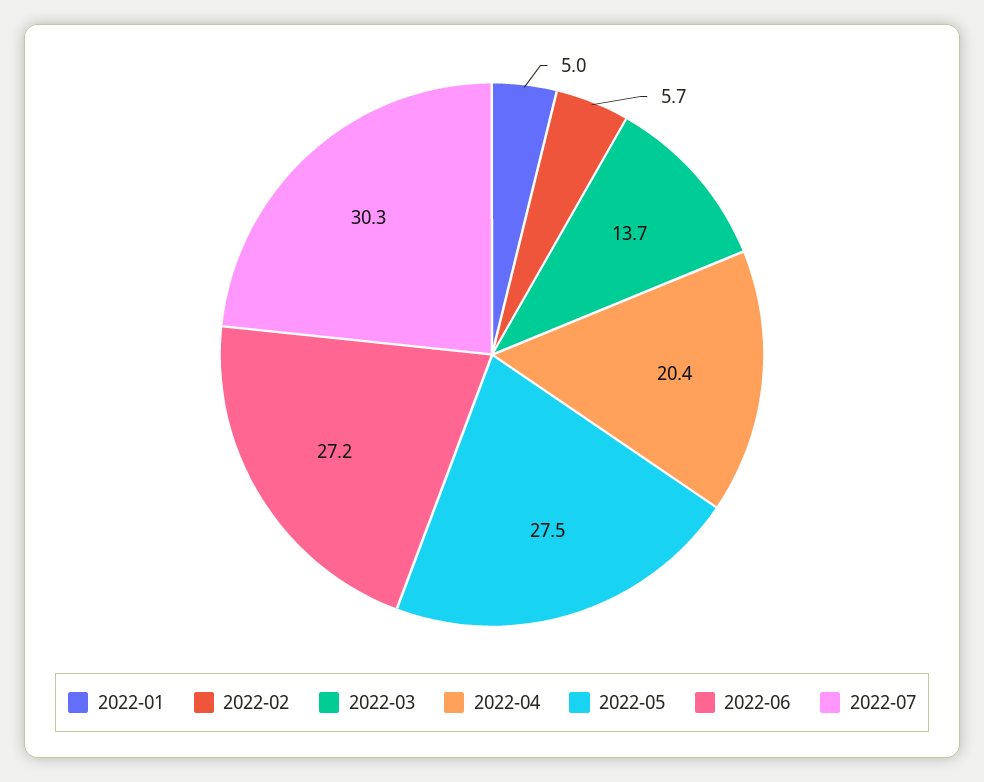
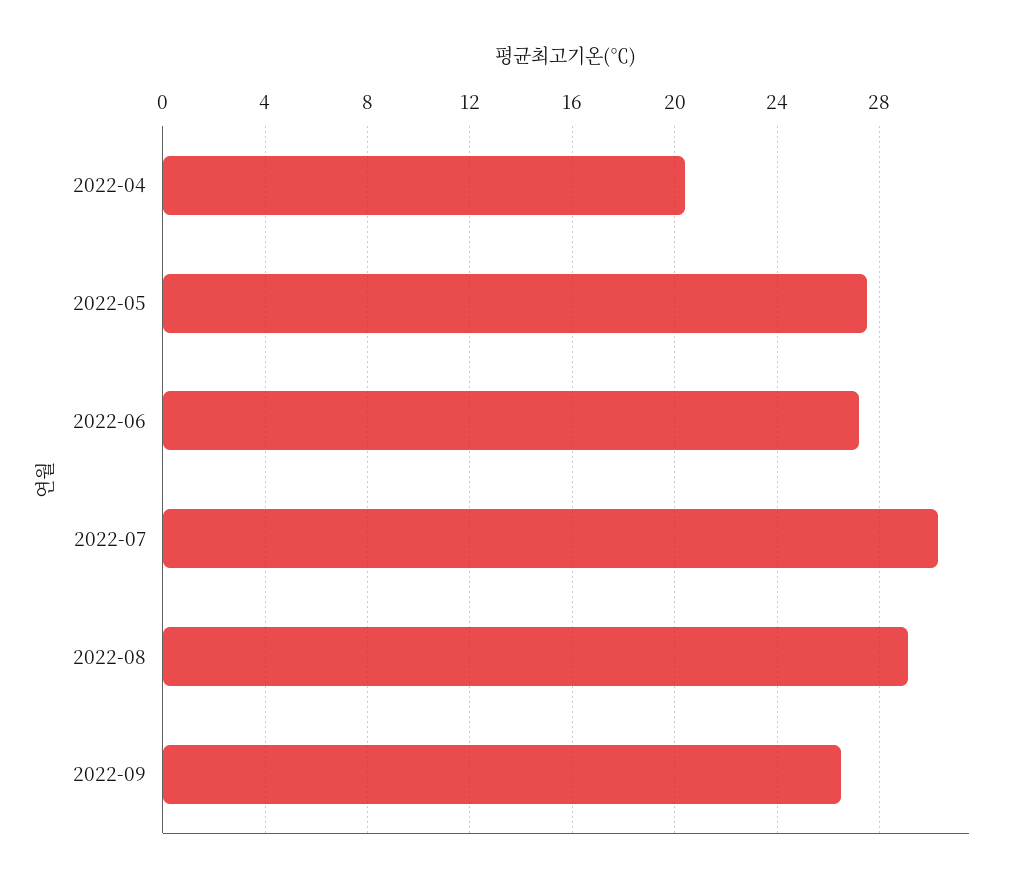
2022-01: 5 -> none
2022-02: 5.7 -> none
2022-03: 13.7 -> none
2022-08: none -> 29
2022-09: none -> 26.5

